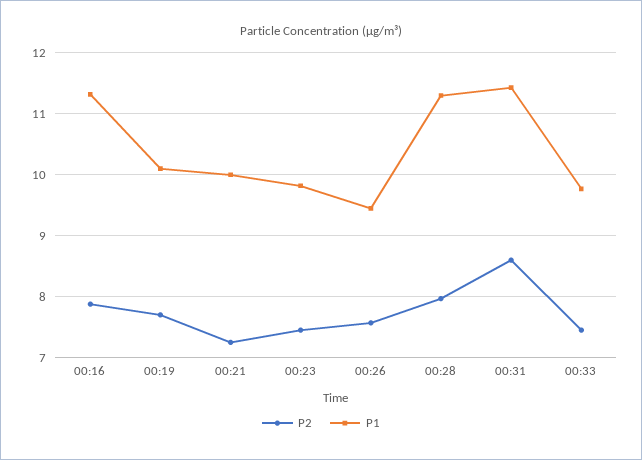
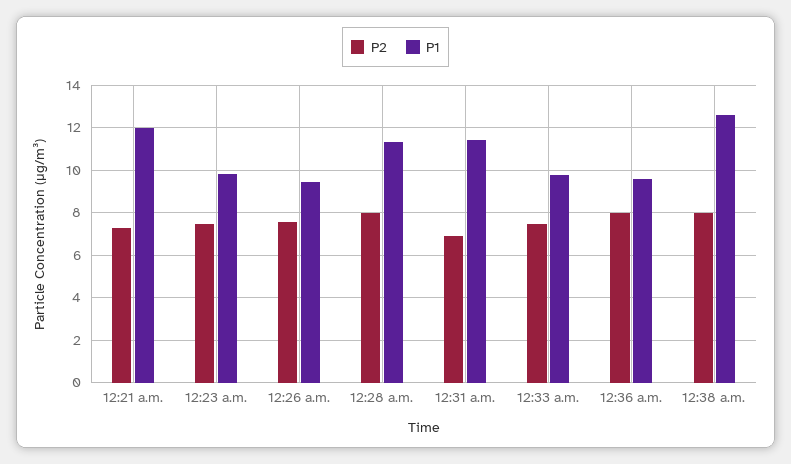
P2, 00:16: 7.9 -> none
P1, 00:16: 11.3 -> none
P2, 00:19: 7.7 -> none
P1, 00:19: 10.1 -> none
P1, 00:21: 10 -> 12
P2, 00:31: 8.6 -> 7
P2, 12:36 a.m.: none -> 8
P1, 12:36 a.m.: none -> 9.5
P2, 12:38 a.m.: none -> 8
P1, 12:38 a.m.: none -> 12.5

